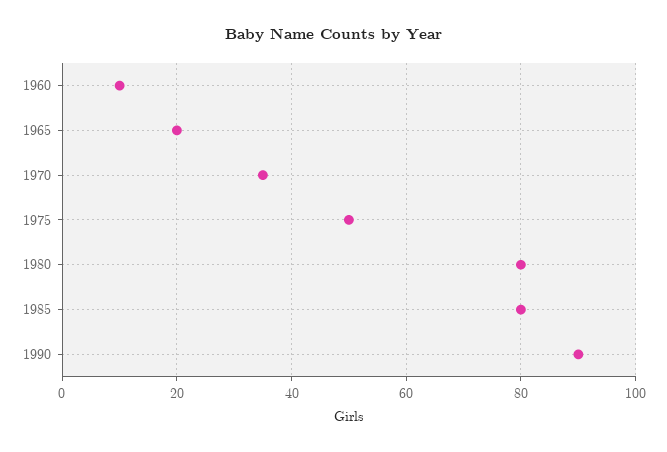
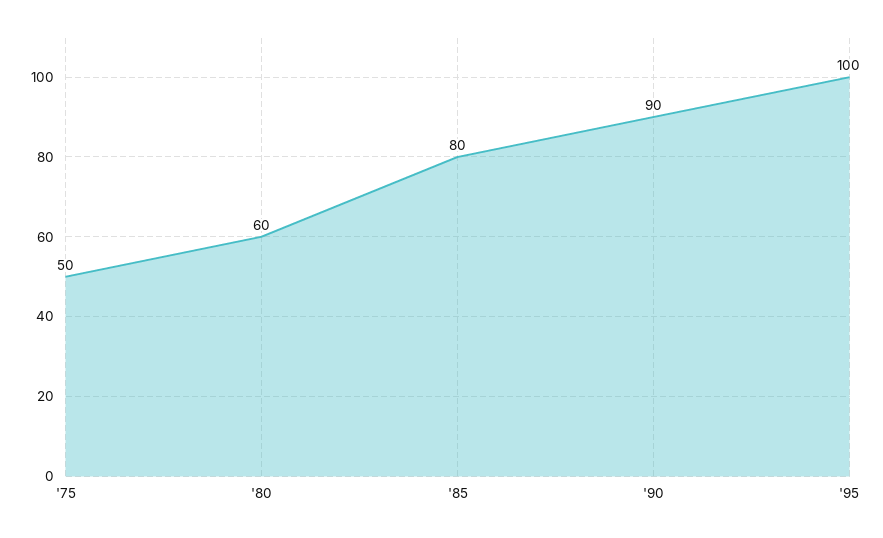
1960: 10 -> none
1965: 20 -> none
1970: 35 -> none
1980: 80 -> 60
'95: none -> 100

